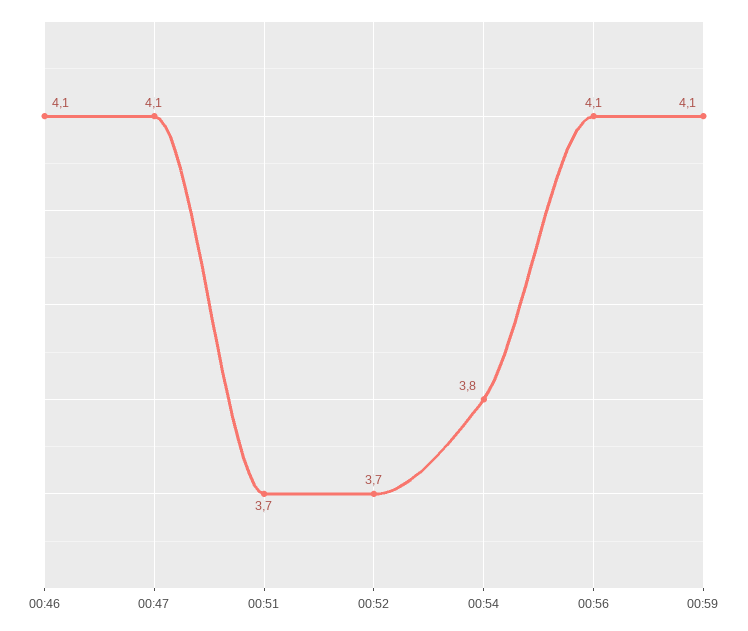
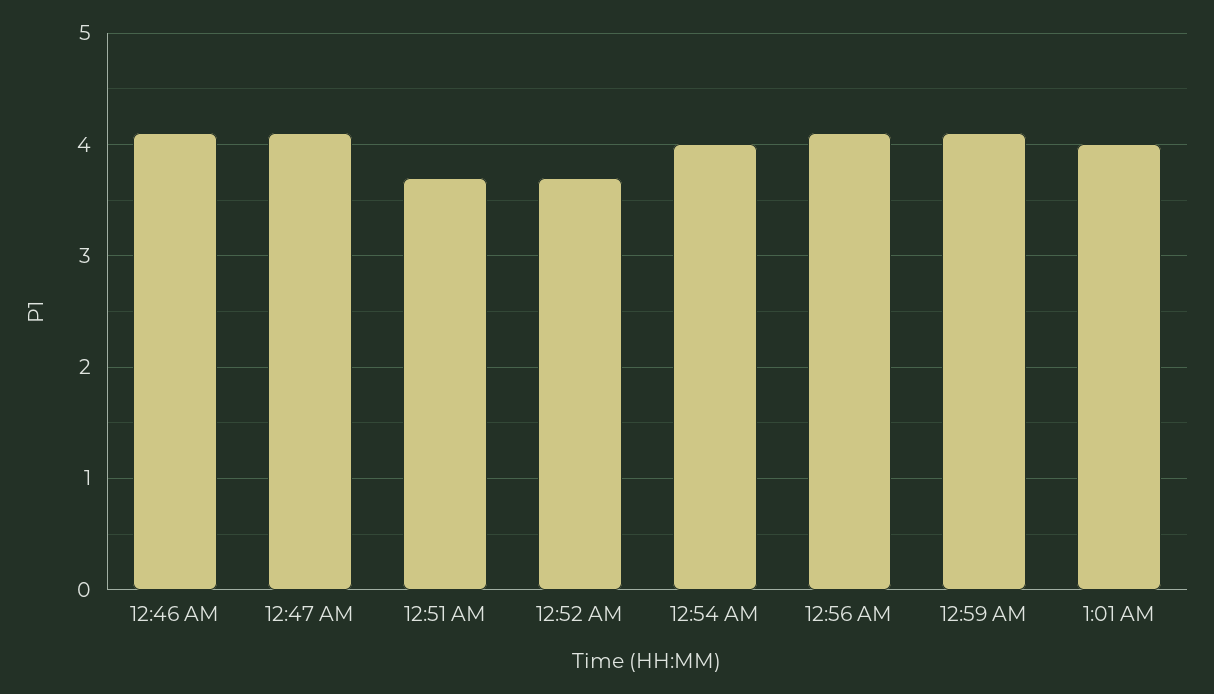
00:54: 3.8 -> 4
1:01 AM: none -> 4

